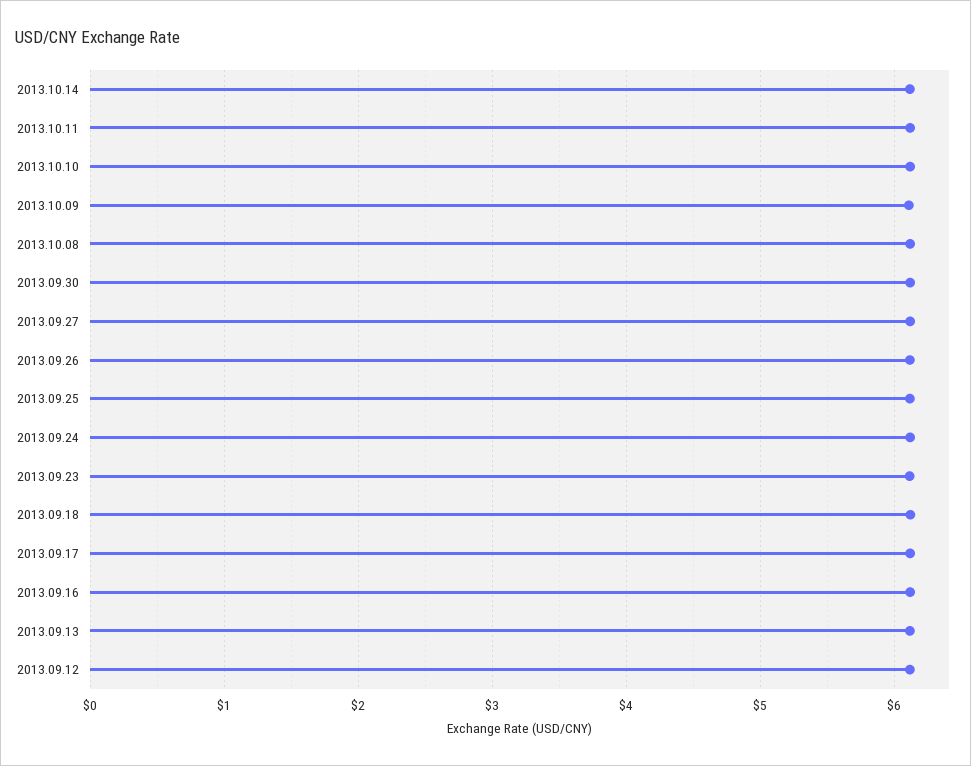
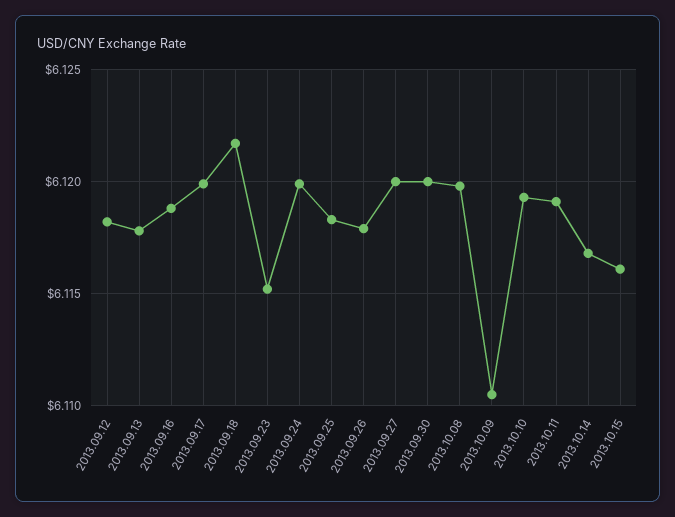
2013.10.15: none -> 6.116

